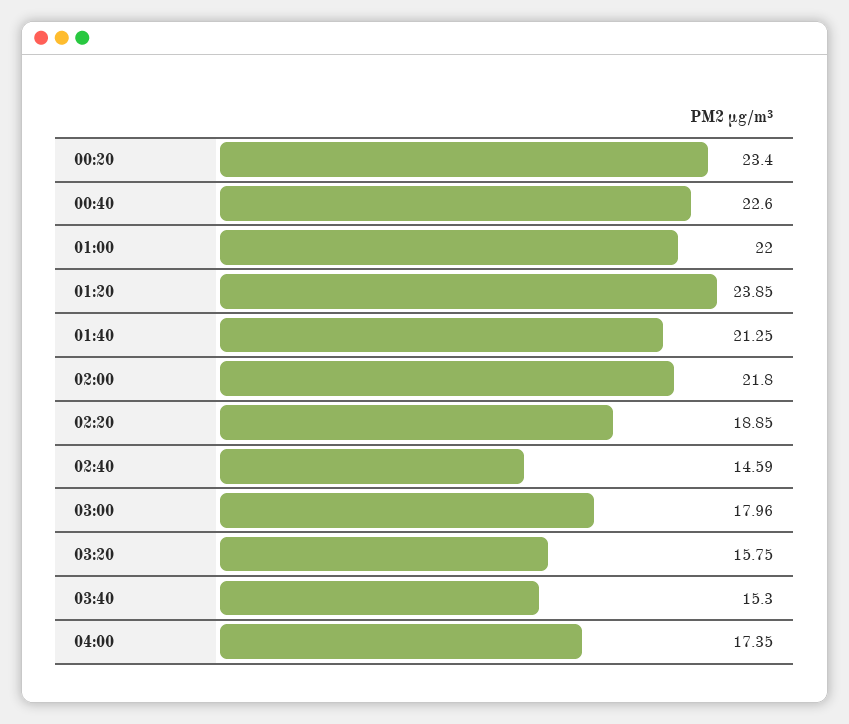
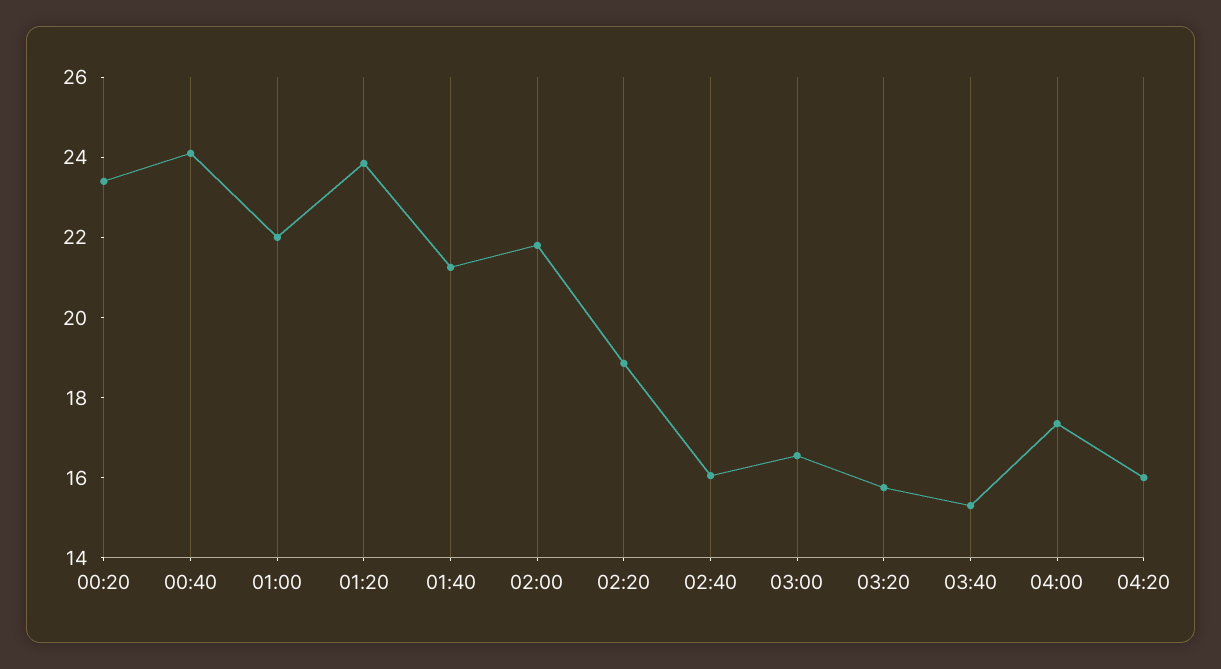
00:40: 22.6 -> 24
02:40: 14.59 -> 16
03:00: 17.96 -> 16.5
04:20: none -> 16

